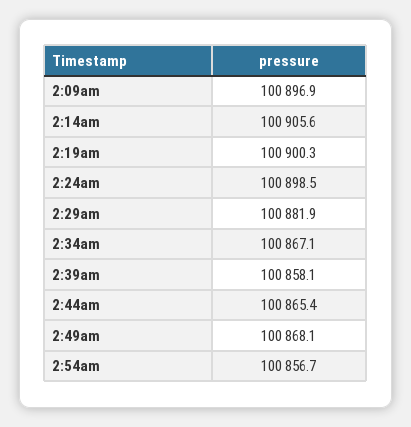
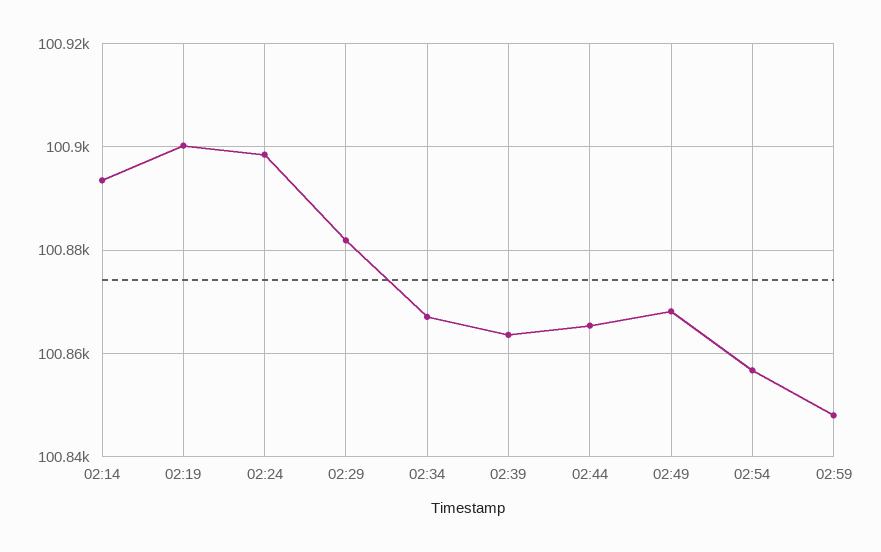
2:09am: 100896.9 -> none
2:14am: 100905.6 -> 100894
2:39am: 100858.1 -> 100864
02:59: none -> 100848

